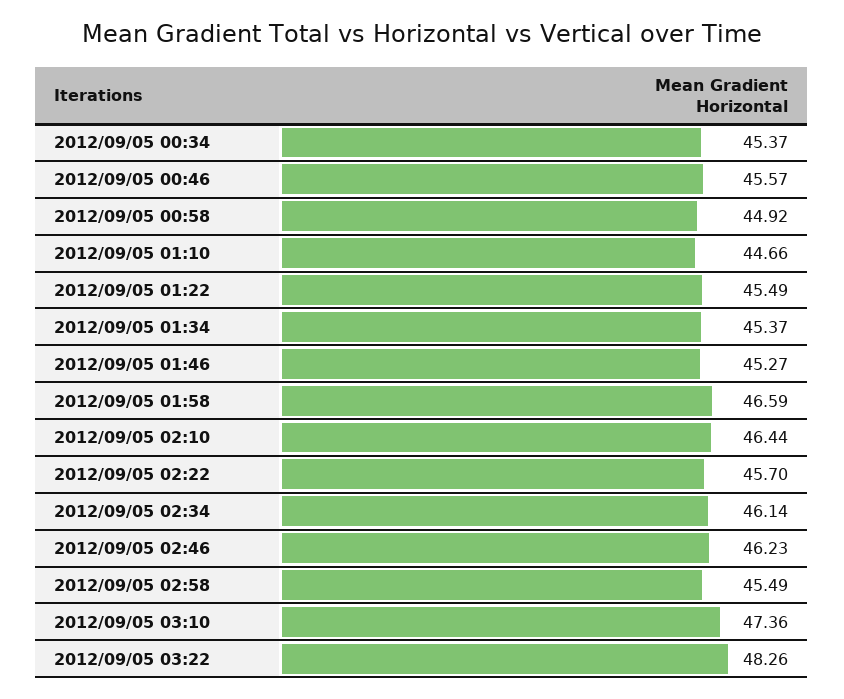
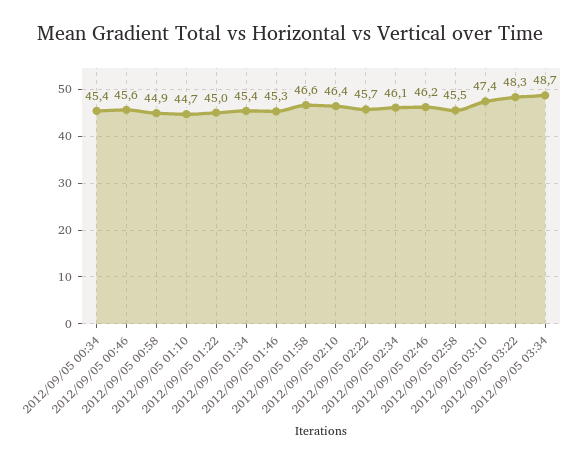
2012/09/05 01:22: 45.49 -> 45
2012/09/05 03:34: none -> 48.7

